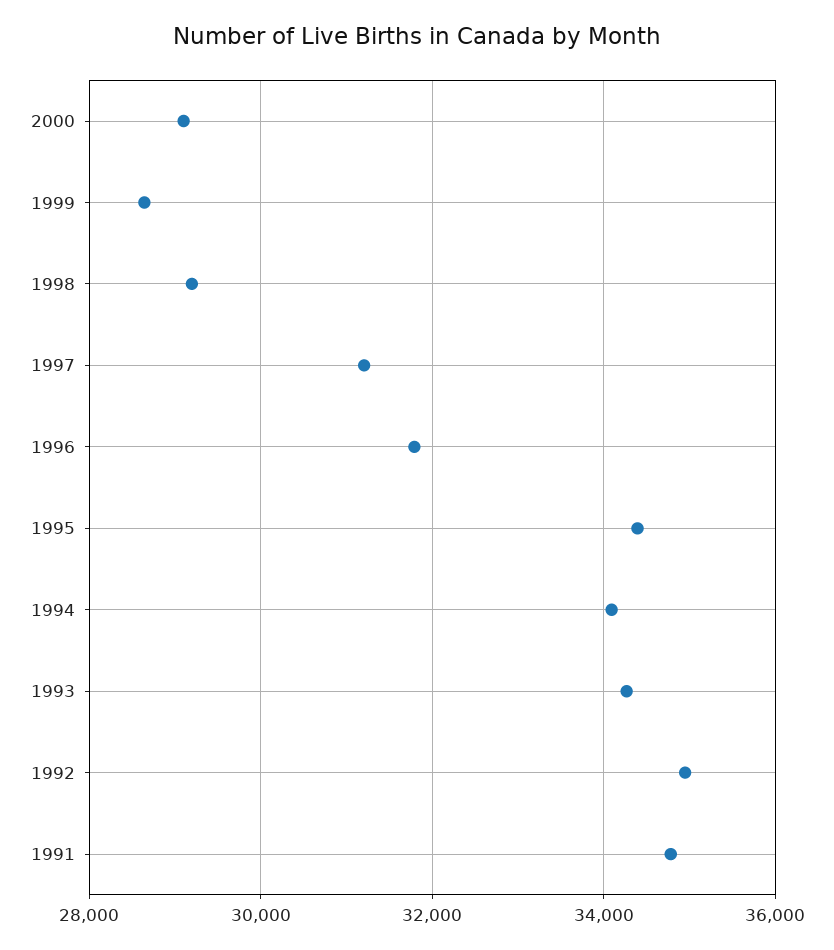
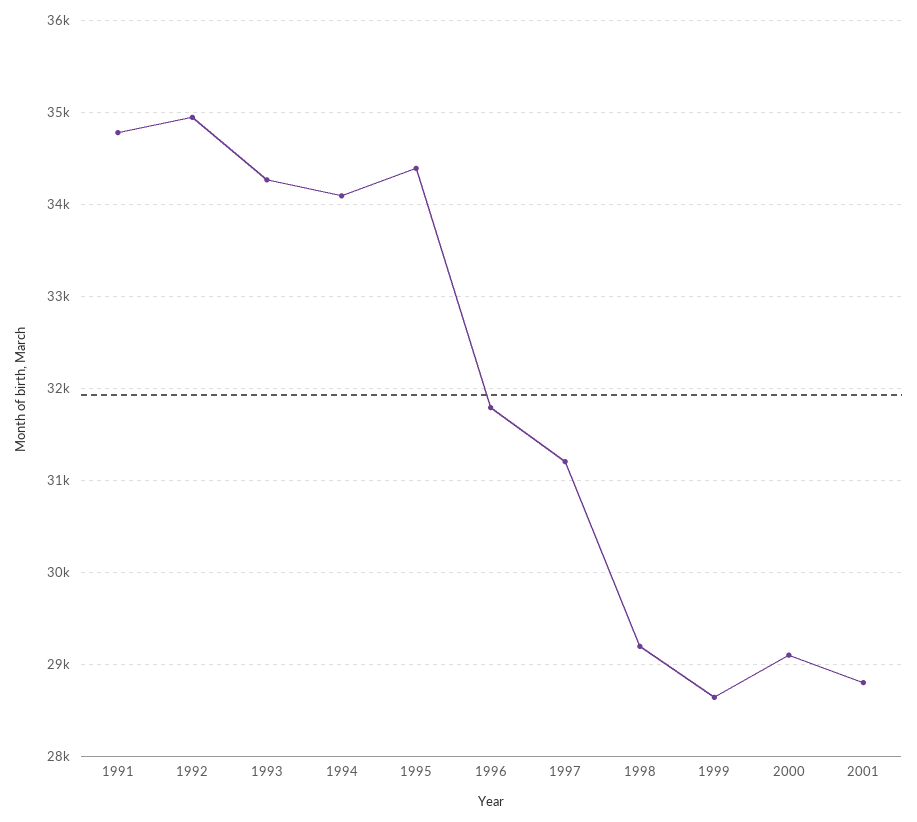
2001: none -> 28800

